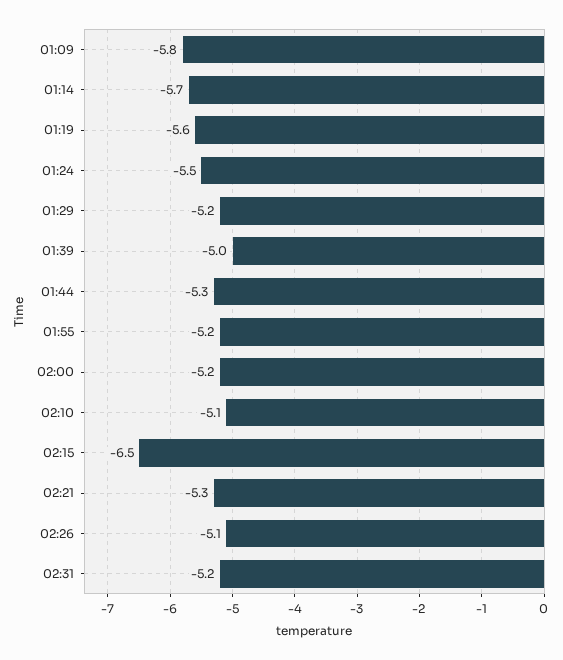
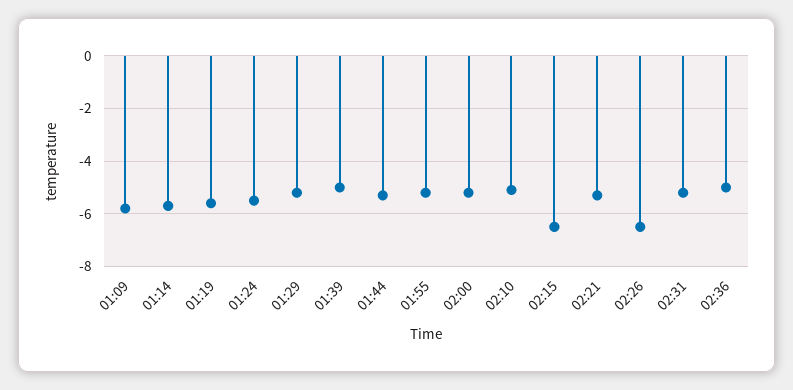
02:26: -5.1 -> -6.5
02:36: none -> -5

